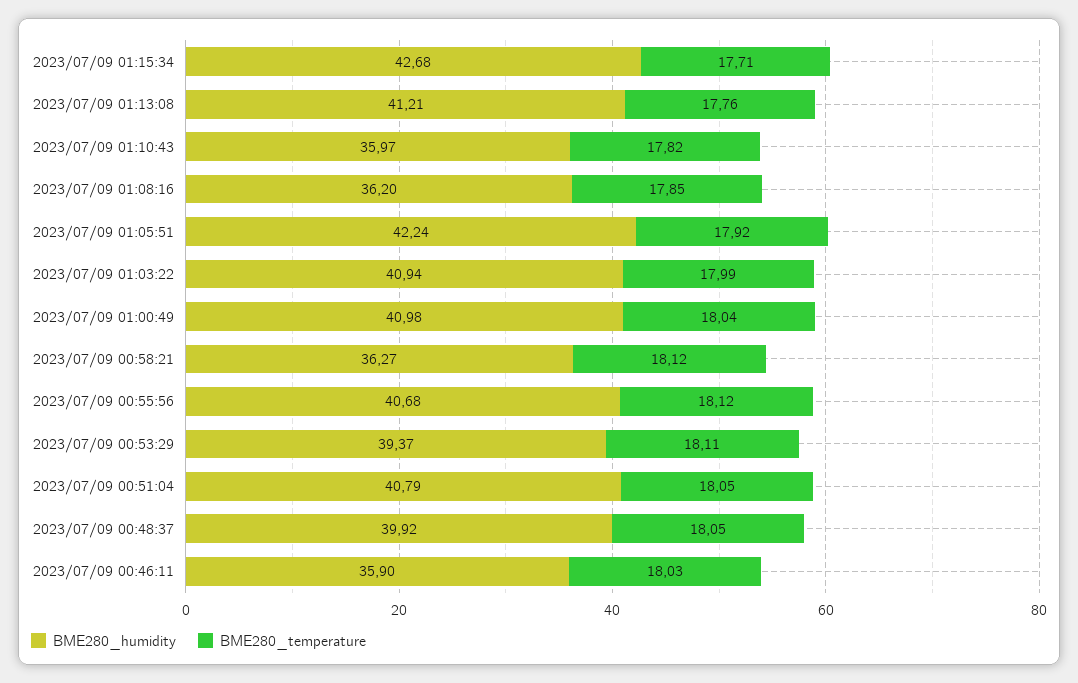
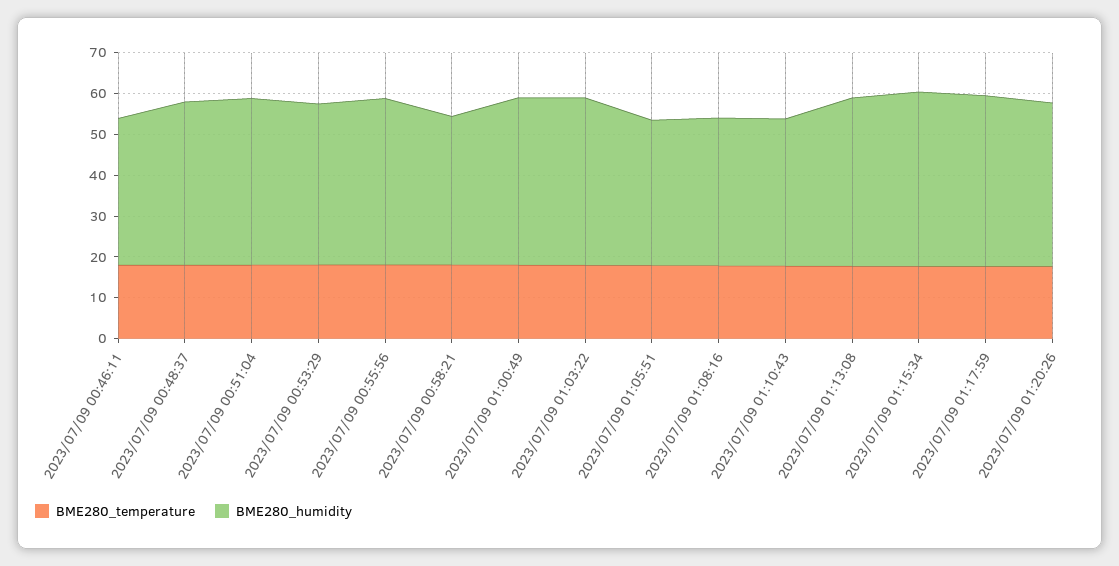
BME280_humidity, 2023/07/09 01:05:51: 42.24 -> 36
BME280_temperature, 2023/07/09 01:17:59: none -> 18
BME280_humidity, 2023/07/09 01:17:59: none -> 42
BME280_temperature, 2023/07/09 01:20:26: none -> 18
BME280_humidity, 2023/07/09 01:20:26: none -> 40

